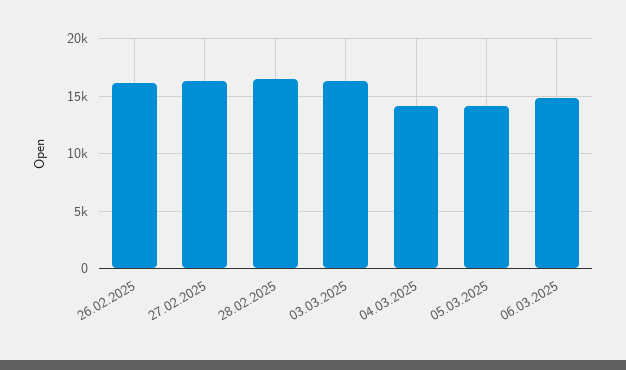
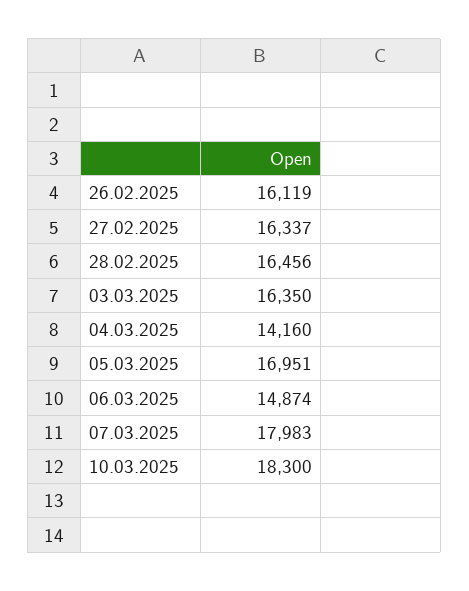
05.03.2025: 14000 -> 16951
07.03.2025: none -> 17983
10.03.2025: none -> 18300

